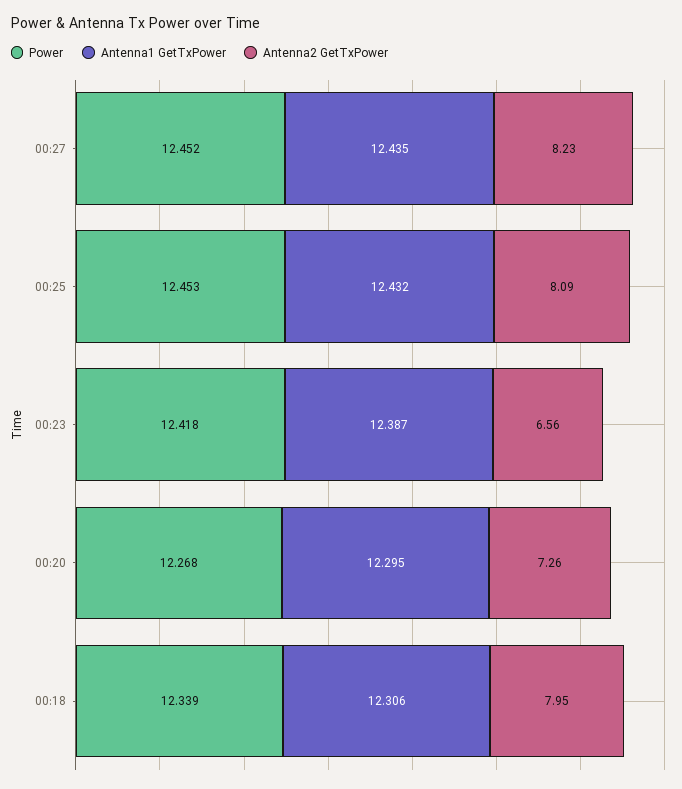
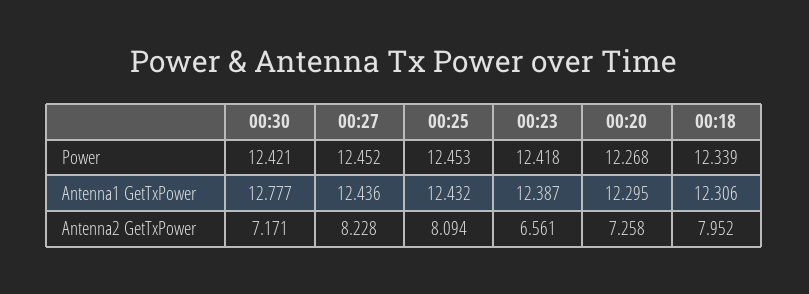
Antenna1 GetTxPower, 00:27: 12.435 -> 12.436
Power, 00:30: none -> 12.421
Antenna1 GetTxPower, 00:30: none -> 12.777
Antenna2 GetTxPower, 00:30: none -> 7.171

